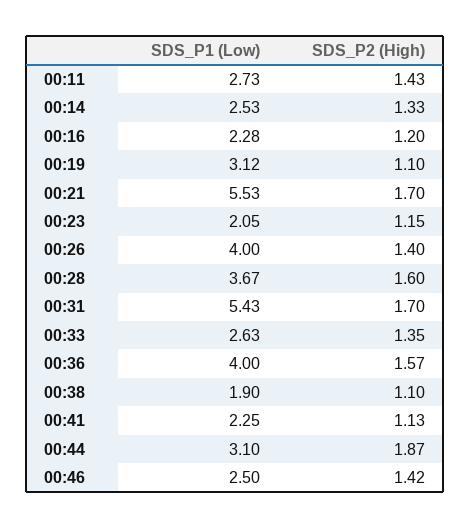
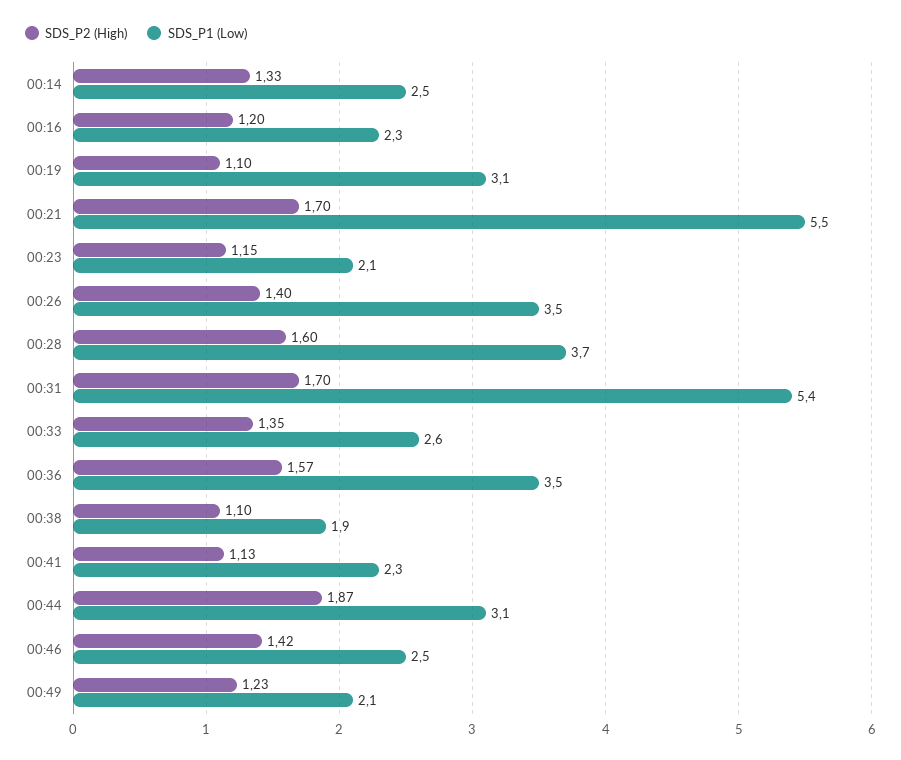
SDS_P1 (Low), 00:11: 2.73 -> none
SDS_P2 (High), 00:11: 1.43 -> none
SDS_P1 (Low), 00:26: 4 -> 3.5
SDS_P1 (Low), 00:36: 4 -> 3.5
SDS_P2 (High), 00:49: none -> 1.23
SDS_P1 (Low), 00:49: none -> 2.1

